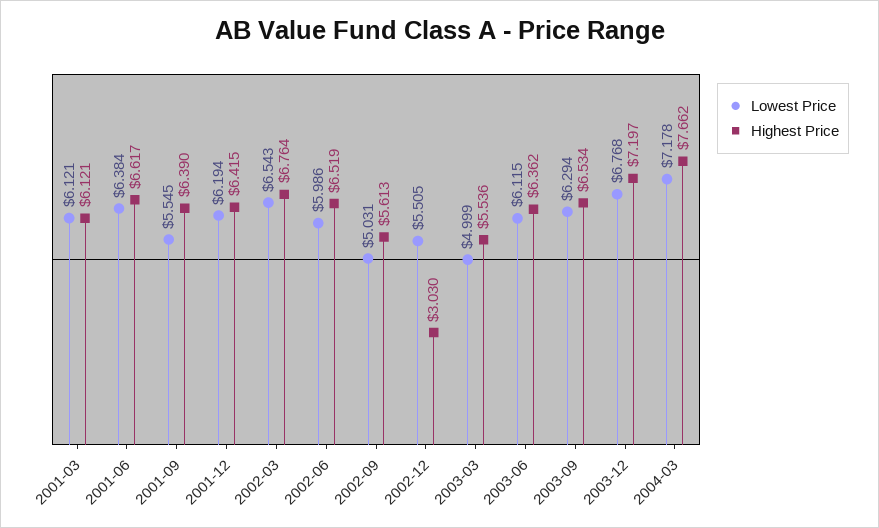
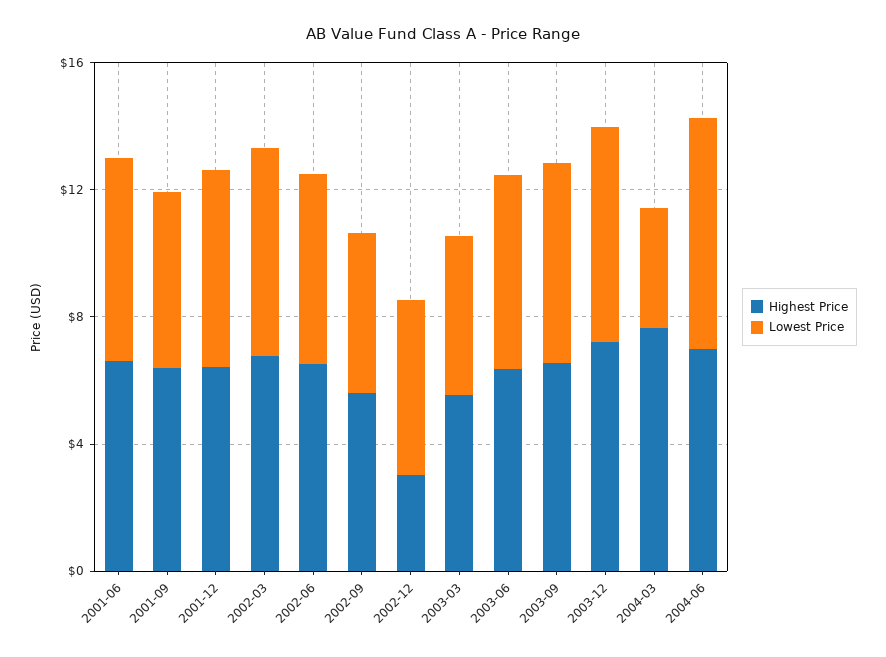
Lowest Price, 2001-03: 6.121 -> none
Highest Price, 2001-03: 6.121 -> none
Lowest Price, 2004-03: 7.178 -> 4
Highest Price, 2004-06: none -> 7
Lowest Price, 2004-06: none -> 7

